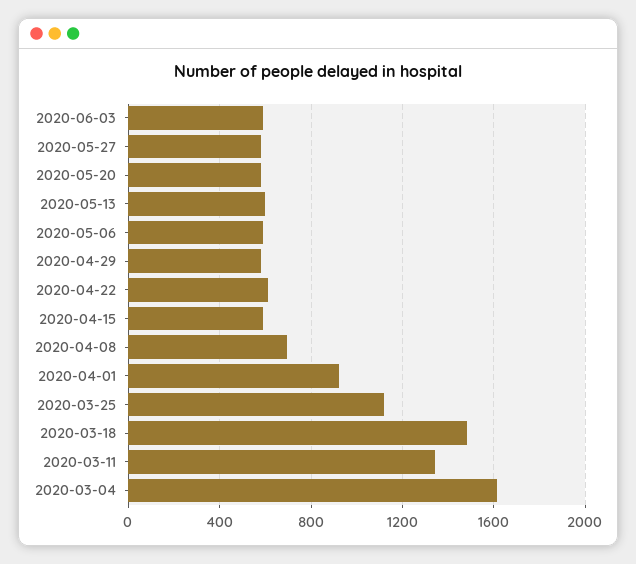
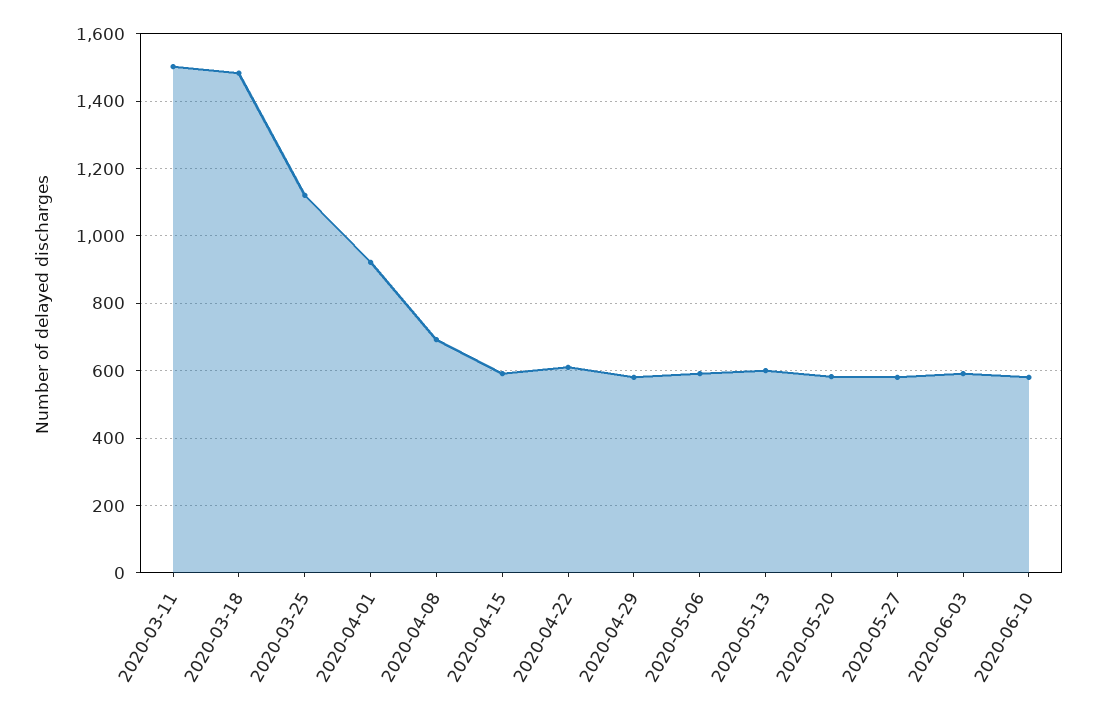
2020-03-11: 1350 -> 1500
2020-03-04: 1600 -> none
2020-06-10: none -> 580

